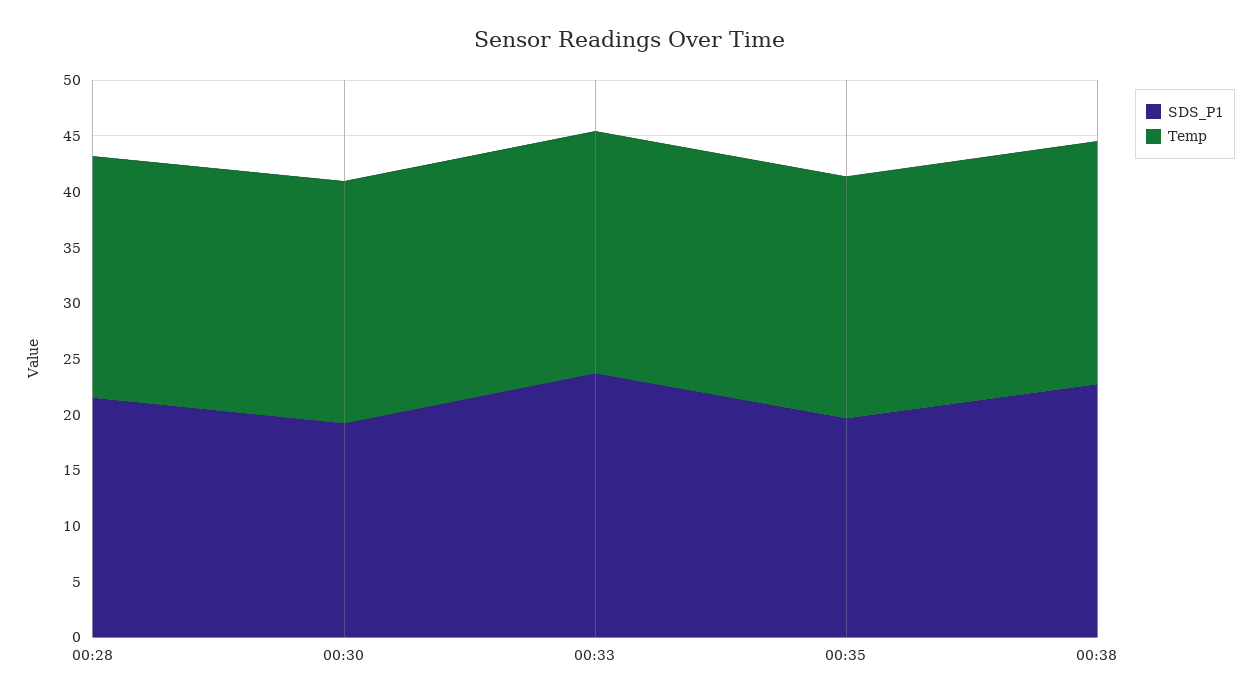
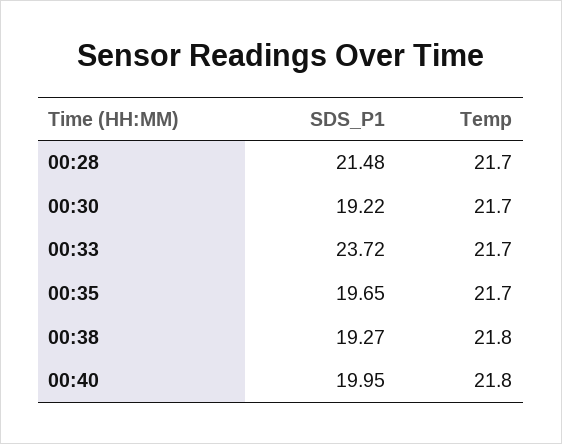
SDS_P1, 00:38: 23 -> 19.27
SDS_P1, 00:40: none -> 19.95
Temp, 00:40: none -> 21.8

